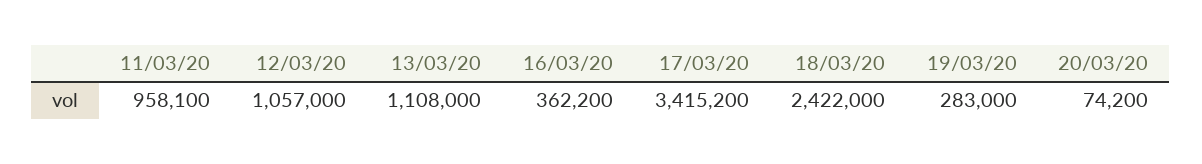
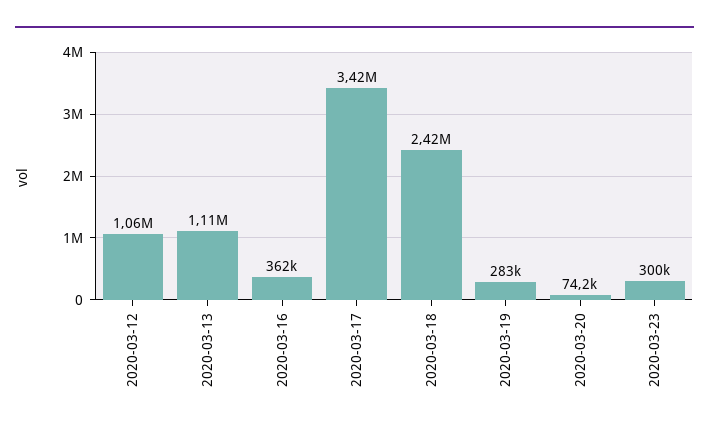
11/03/20: 958100 -> none
2020-03-23: none -> 300000

